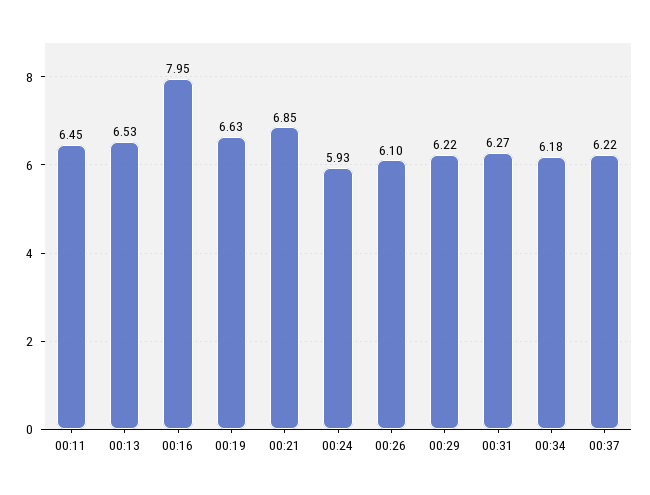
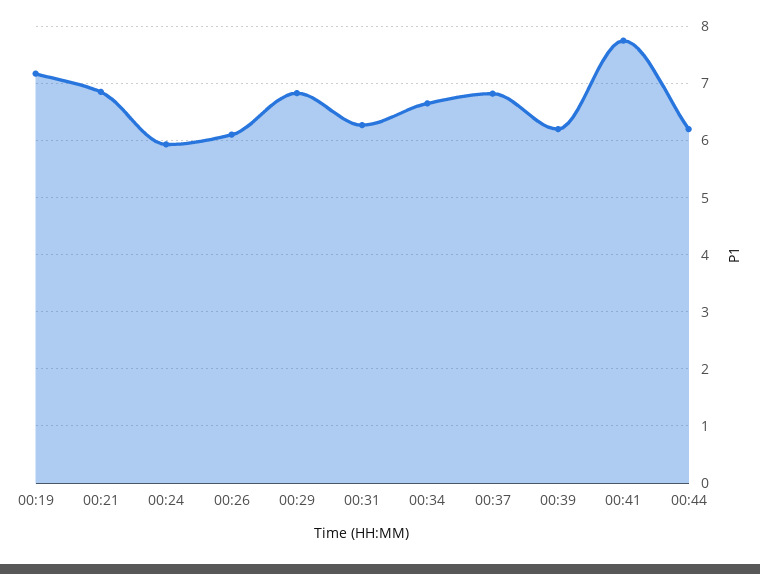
00:11: 6.45 -> none
00:13: 6.53 -> none
00:16: 7.95 -> none
00:19: 6.63 -> 7.2
00:29: 6.22 -> 6.8
00:34: 6.18 -> 6.6
00:37: 6.22 -> 6.8
00:39: none -> 6.2
00:41: none -> 7.8
00:44: none -> 6.2

